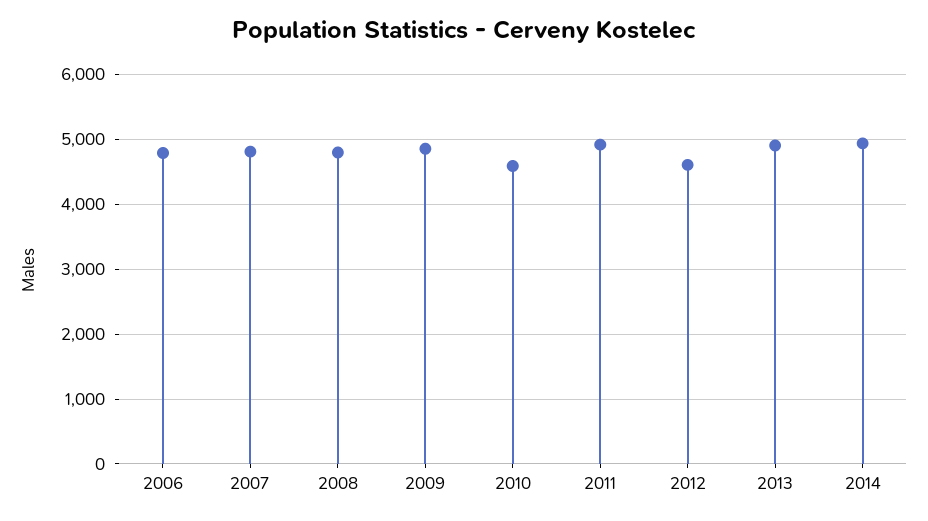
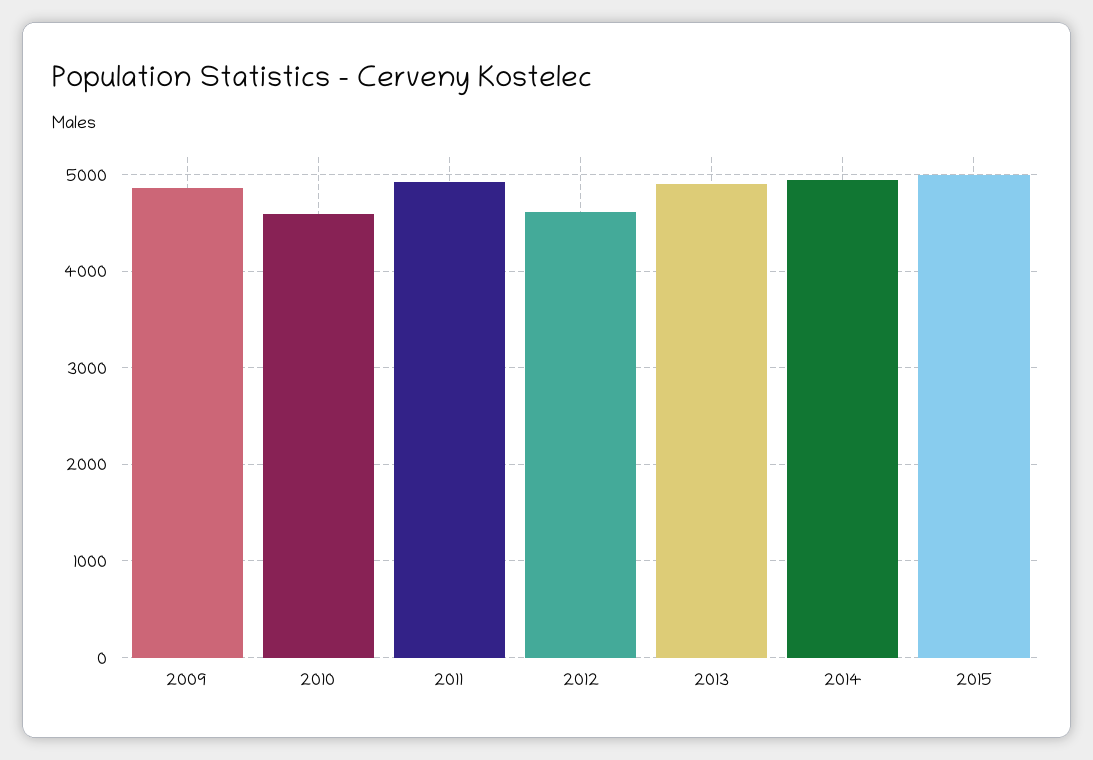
2006: 4800 -> none
2007: 4800 -> none
2008: 4800 -> none
2015: none -> 5000

